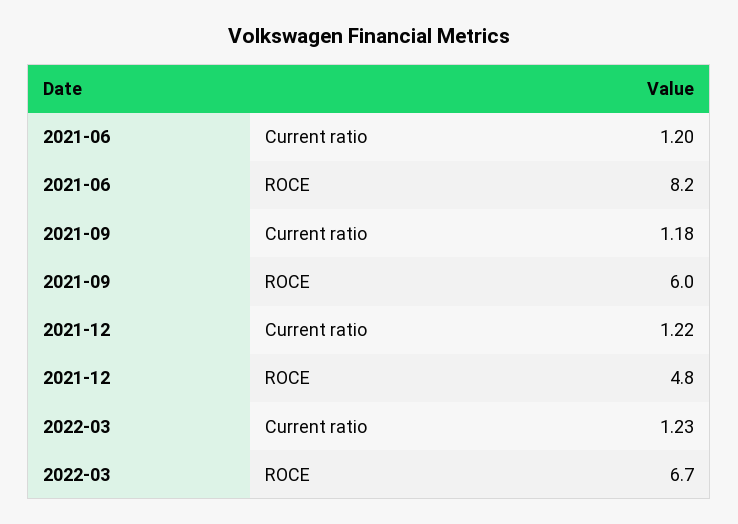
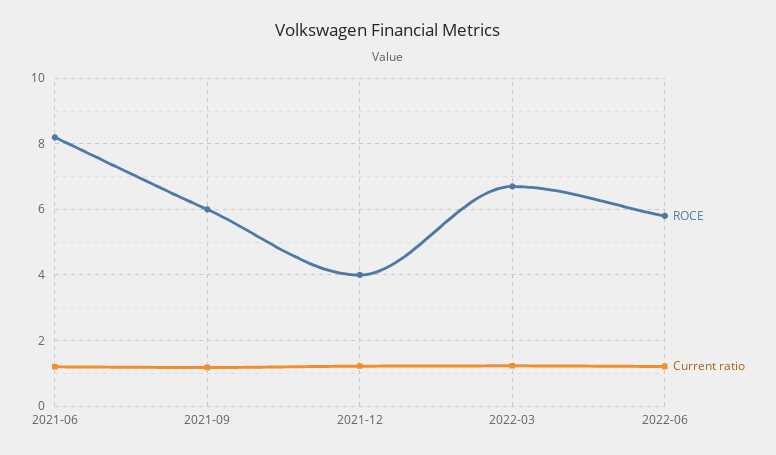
ROCE, 2021-12: 4.8 -> 4
ROCE, 2022-06: none -> 5.8
Current ratio, 2022-06: none -> 1.2

